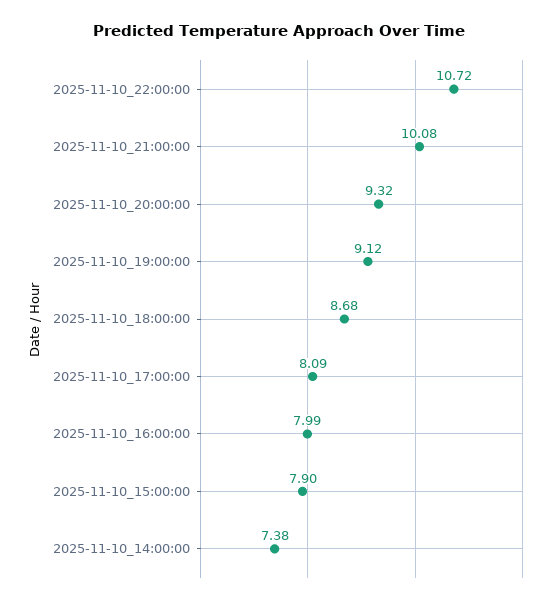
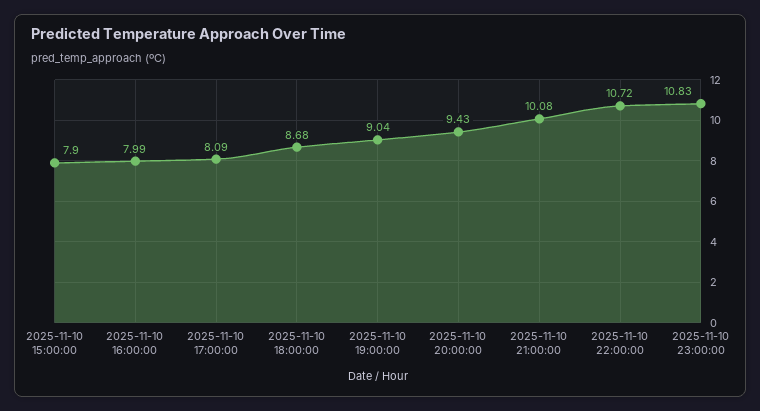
2025-11-10_20:00:00: 9.32 -> 9.43
2025-11-10_19:00:00: 9.12 -> 9.04
2025-11-10_14:00:00: 7.38 -> none
2025-11-10 23:00:00: none -> 10.83

